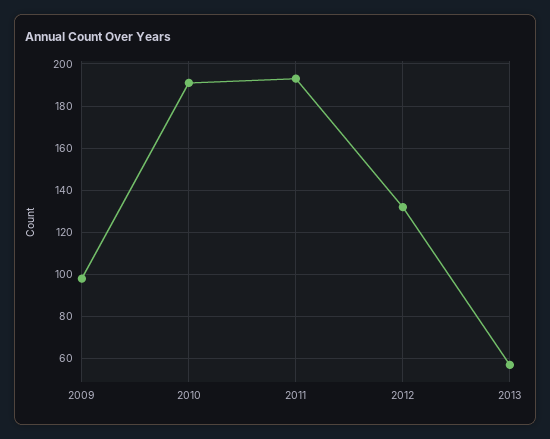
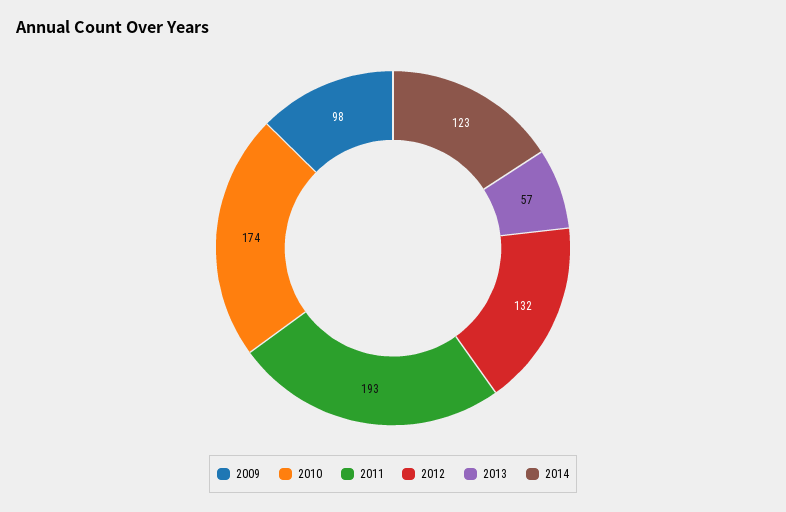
2010: 190 -> 174
2014: none -> 123

